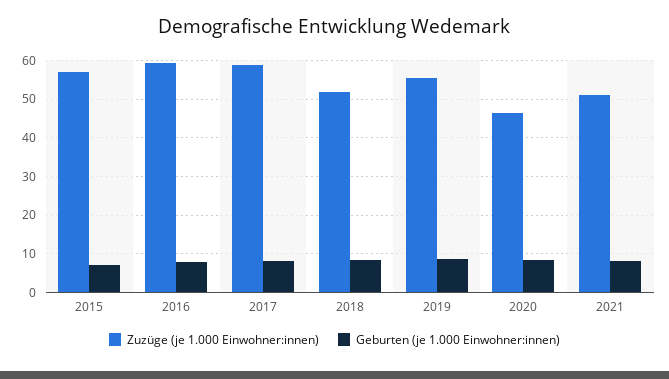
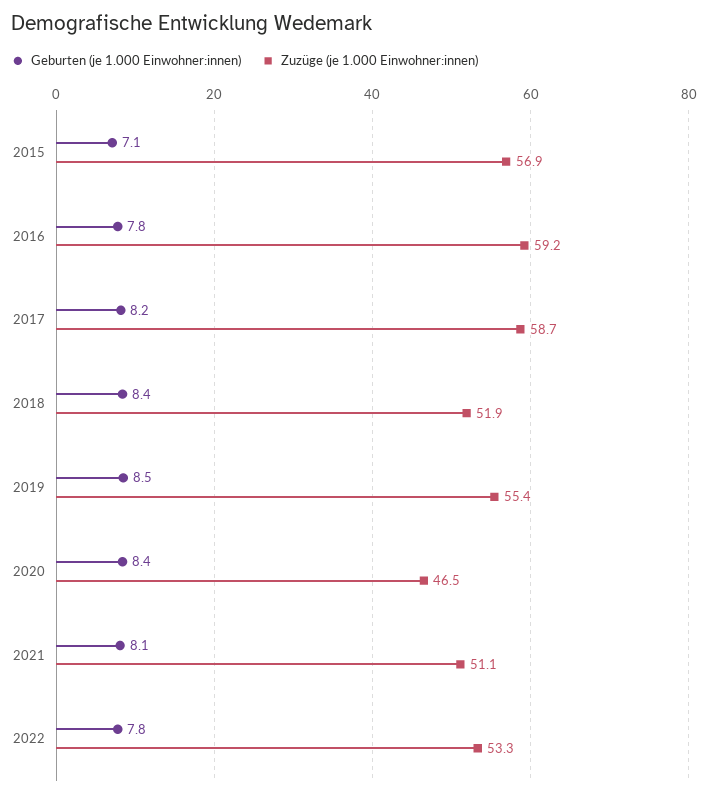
Geburten (je 1.000 Einwohner:innen), 2022: none -> 7.8
Zuzüge (je 1.000 Einwohner:innen), 2022: none -> 53.3

